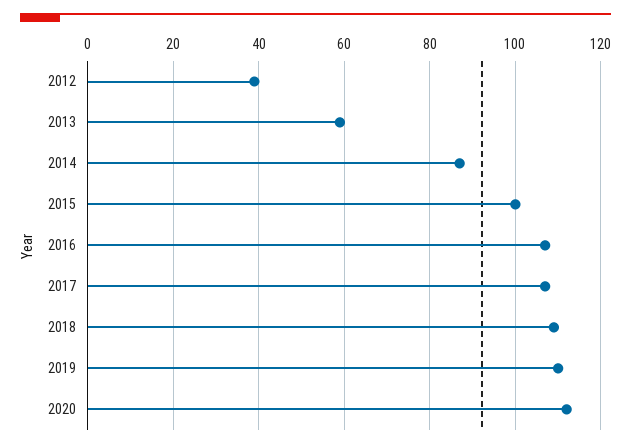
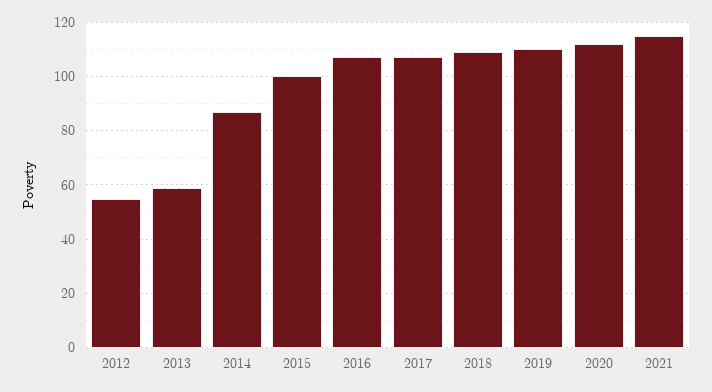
2012: 40 -> 55
2021: none -> 115

